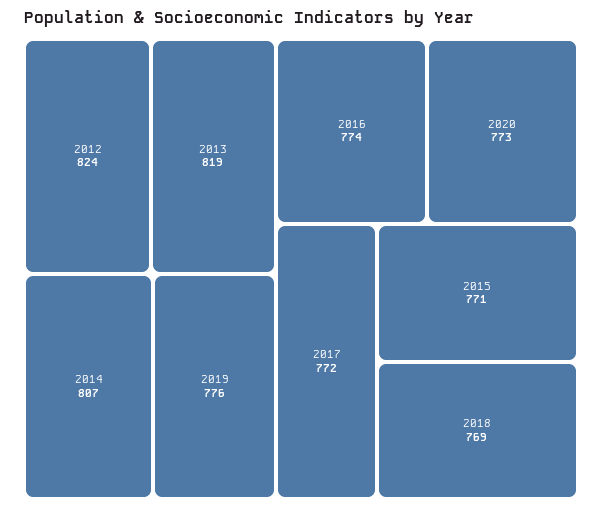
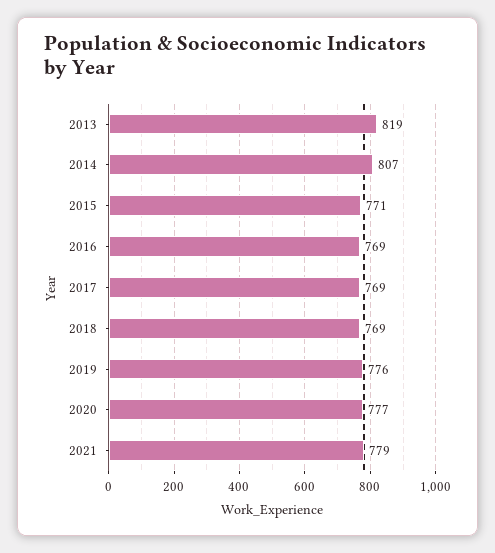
2012: 824 -> none
2016: 774 -> 769
2020: 773 -> 777
2017: 772 -> 769
2021: none -> 779

